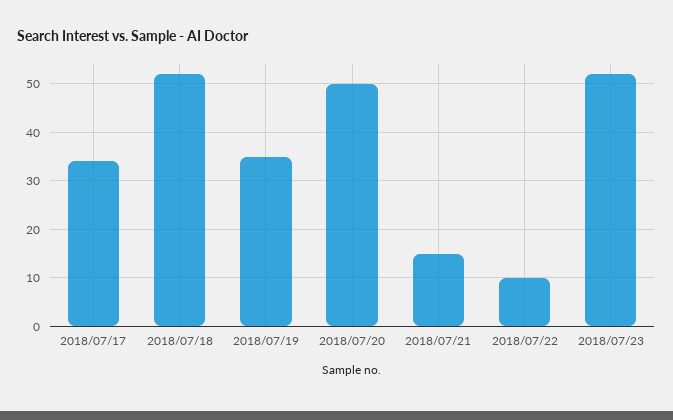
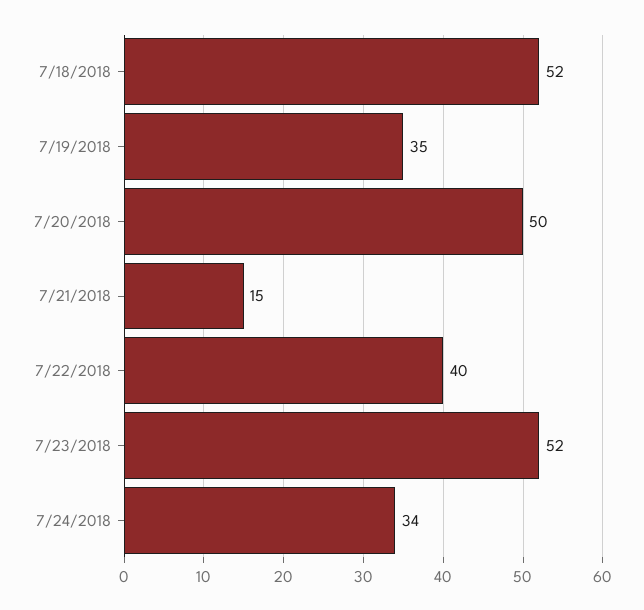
2018/07/17: 35 -> none
2018/07/22: 10 -> 40
7/24/2018: none -> 34

